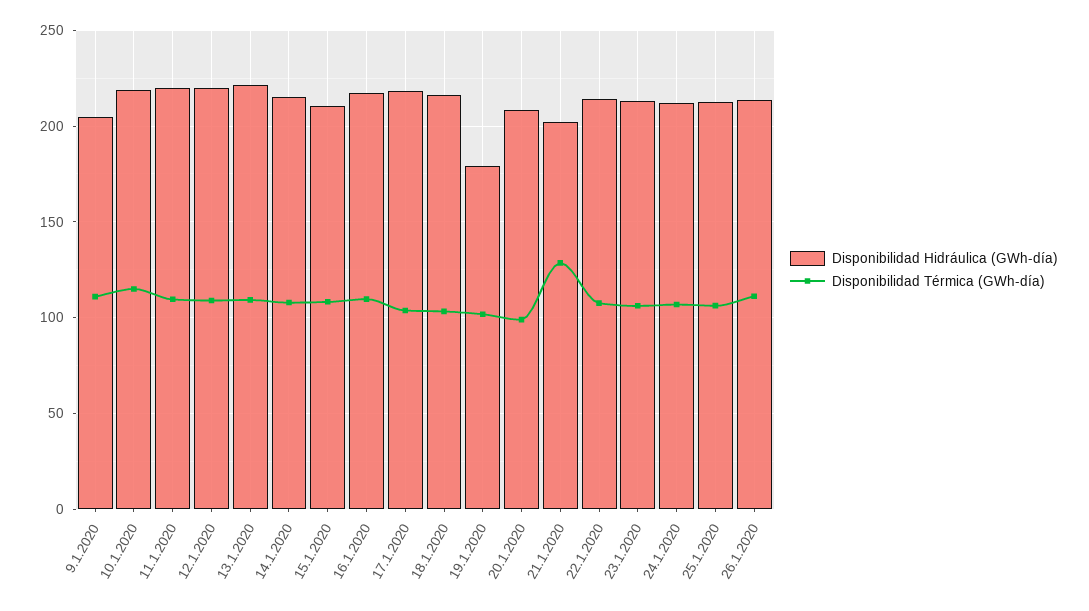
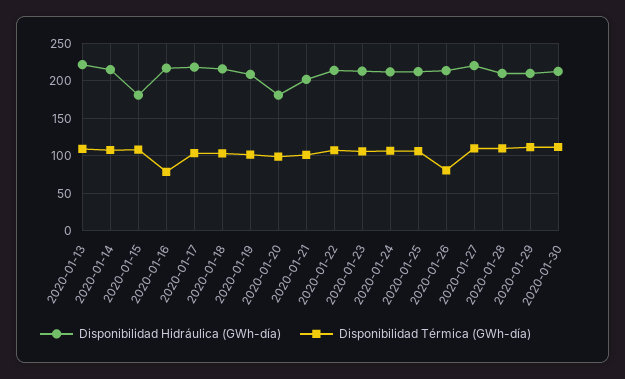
Disponibilidad Hidráulica (GWh-día), 9.1.2020: 205 -> none
Disponibilidad Térmica (GWh-día), 9.1.2020: 110 -> none
Disponibilidad Hidráulica (GWh-día), 10.1.2020: 220 -> none
Disponibilidad Térmica (GWh-día), 10.1.2020: 115 -> none
Disponibilidad Hidráulica (GWh-día), 11.1.2020: 220 -> none
Disponibilidad Térmica (GWh-día), 11.1.2020: 110 -> none
Disponibilidad Hidráulica (GWh-día), 12.1.2020: 220 -> none
Disponibilidad Térmica (GWh-día), 12.1.2020: 110 -> none
Disponibilidad Hidráulica (GWh-día), 15.1.2020: 210 -> 180
Disponibilidad Térmica (GWh-día), 16.1.2020: 110 -> 80
Disponibilidad Hidráulica (GWh-día), 19.1.2020: 180 -> 210
Disponibilidad Hidráulica (GWh-día), 20.1.2020: 210 -> 180
Disponibilidad Térmica (GWh-día), 21.1.2020: 130 -> 100
Disponibilidad Térmica (GWh-día), 26.1.2020: 110 -> 80
Disponibilidad Hidráulica (GWh-día), 2020-01-27: none -> 220
Disponibilidad Térmica (GWh-día), 2020-01-27: none -> 110
Disponibilidad Hidráulica (GWh-día), 2020-01-28: none -> 210
Disponibilidad Térmica (GWh-día), 2020-01-28: none -> 110
Disponibilidad Hidráulica (GWh-día), 2020-01-29: none -> 210
Disponibilidad Térmica (GWh-día), 2020-01-29: none -> 110
Disponibilidad Hidráulica (GWh-día), 2020-01-30: none -> 210
Disponibilidad Térmica (GWh-día), 2020-01-30: none -> 110

